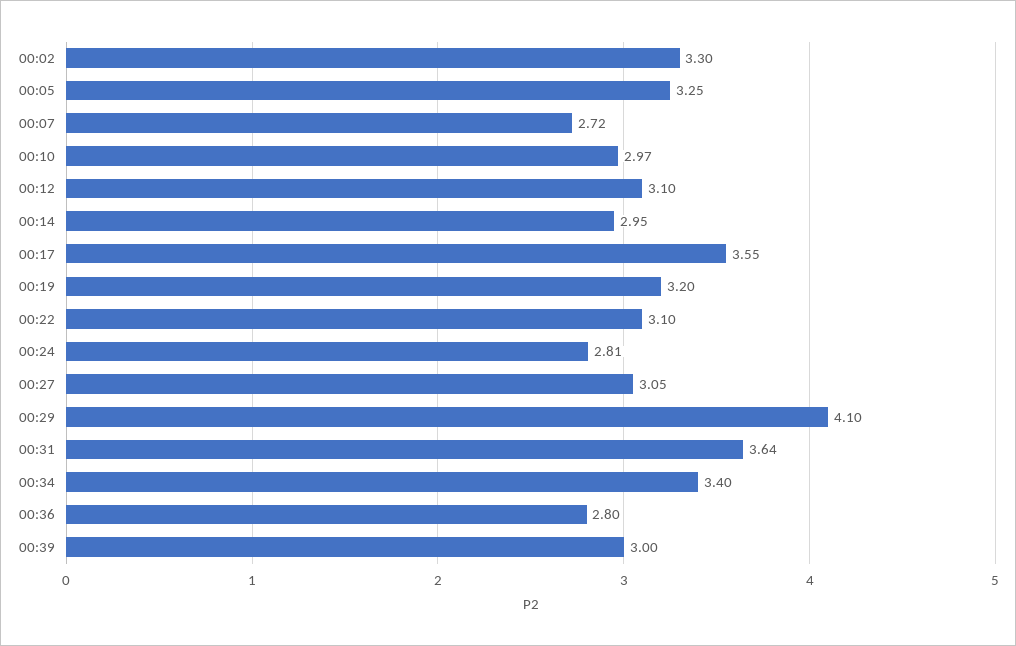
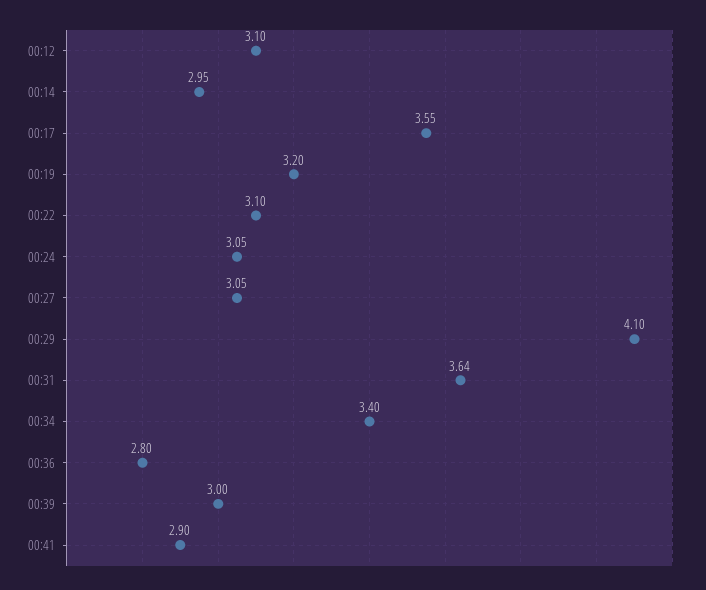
00:02: 3.3 -> none
00:05: 3.25 -> none
00:07: 2.72 -> none
00:10: 2.97 -> none
00:24: 2.81 -> 3.05
00:41: none -> 2.9

